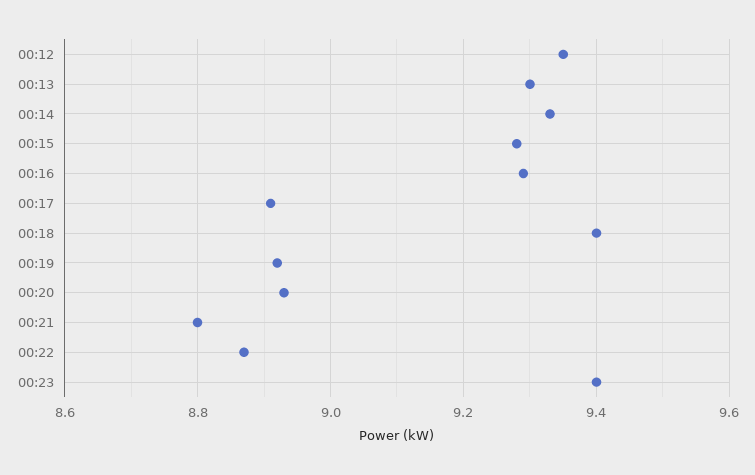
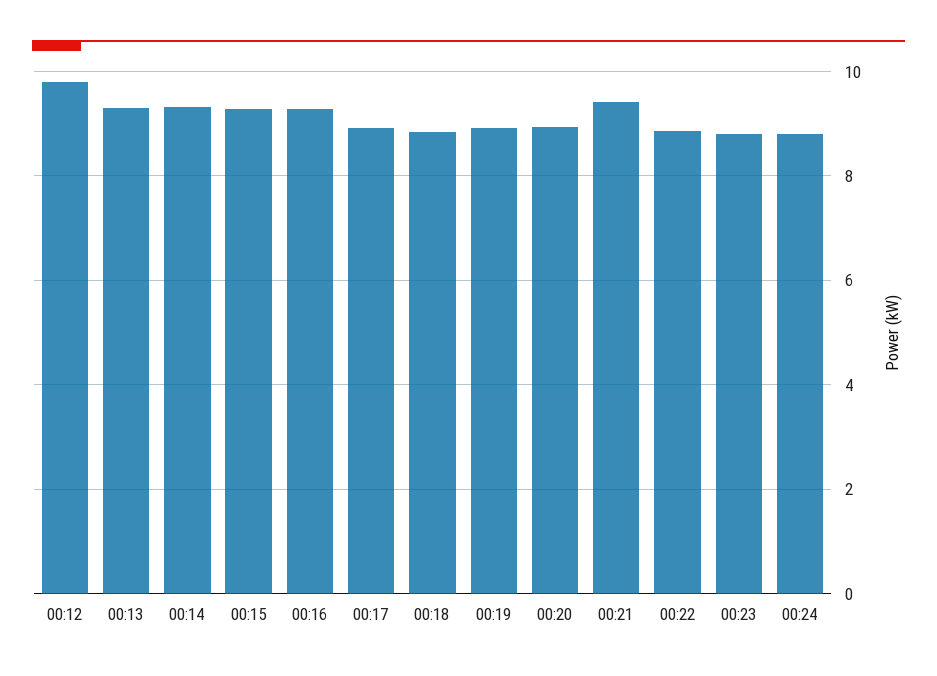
00:12: 9.35 -> 9.8
00:18: 9.4 -> 8.8
00:21: 8.8 -> 9.4
00:23: 9.4 -> 8.8
00:24: none -> 8.8

